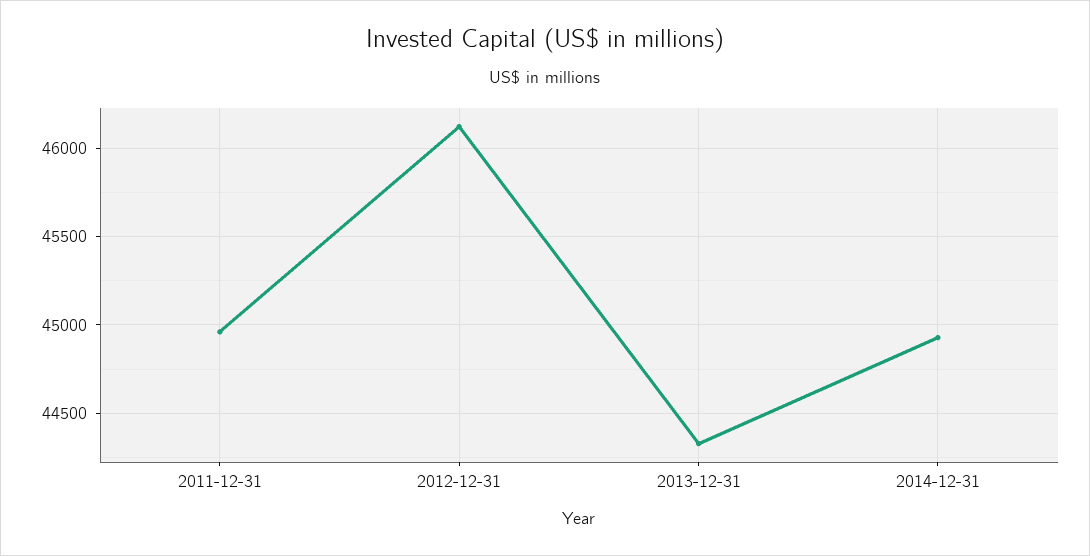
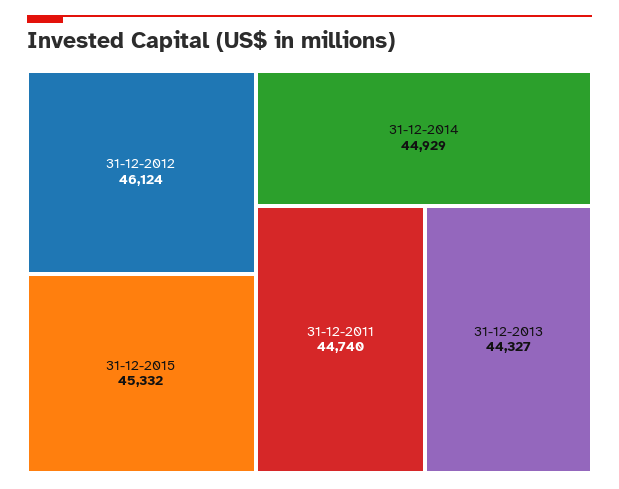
2011-12-31: 44950 -> 44740
31-12-2015: none -> 45332

